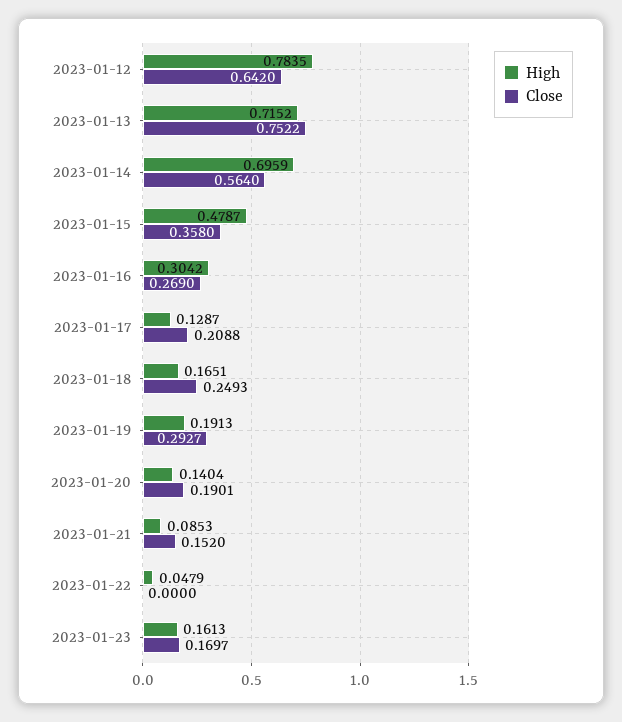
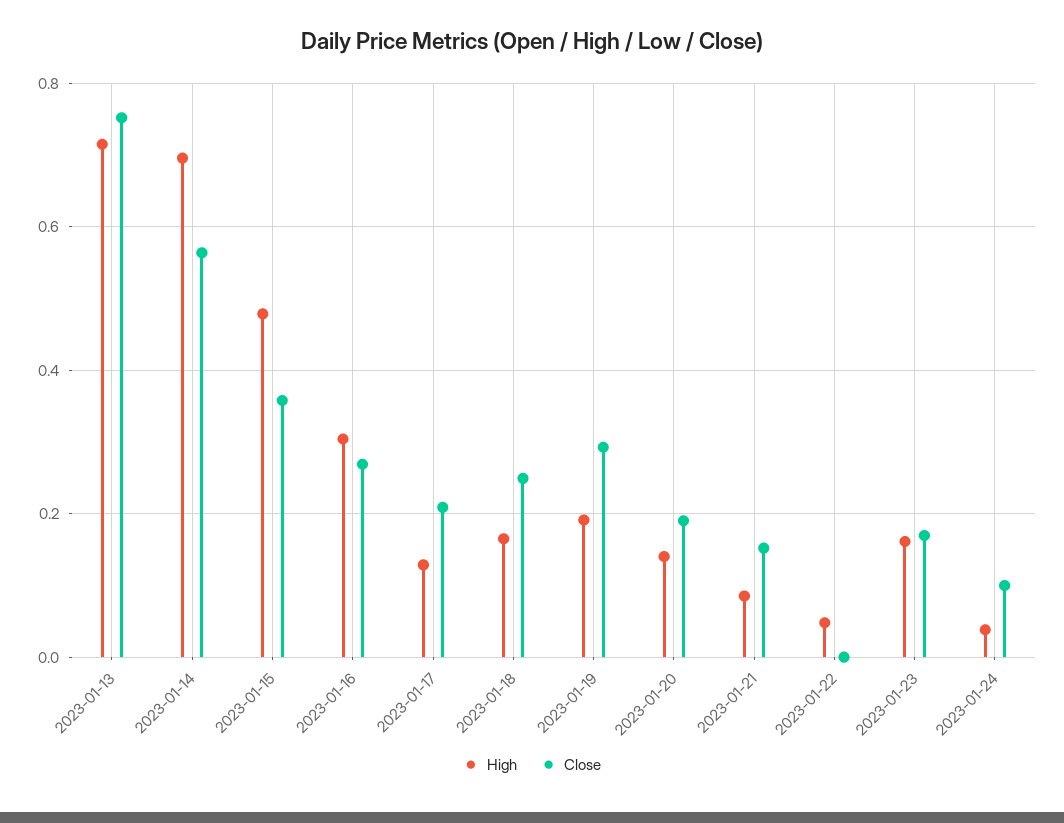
High, 2023-01-12: 0.7835 -> none
Close, 2023-01-12: 0.642 -> none
High, 2023-01-24: none -> 0.04
Close, 2023-01-24: none -> 0.1

